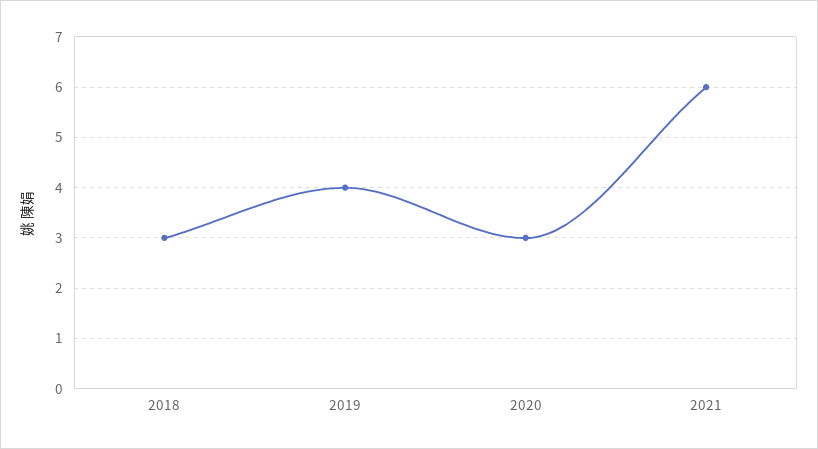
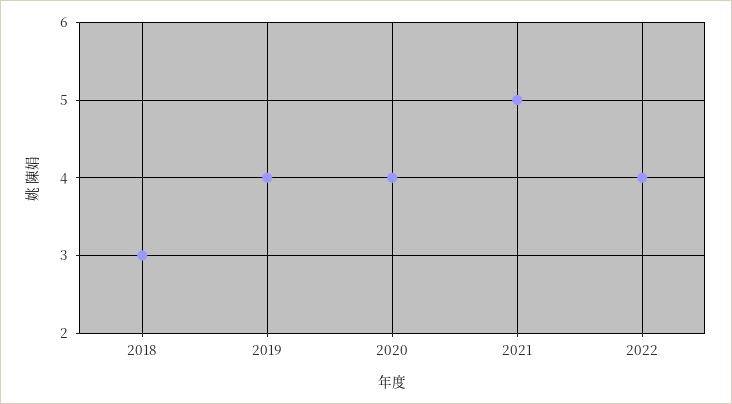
2020: 3 -> 4
2021: 6 -> 5
2022: none -> 4

